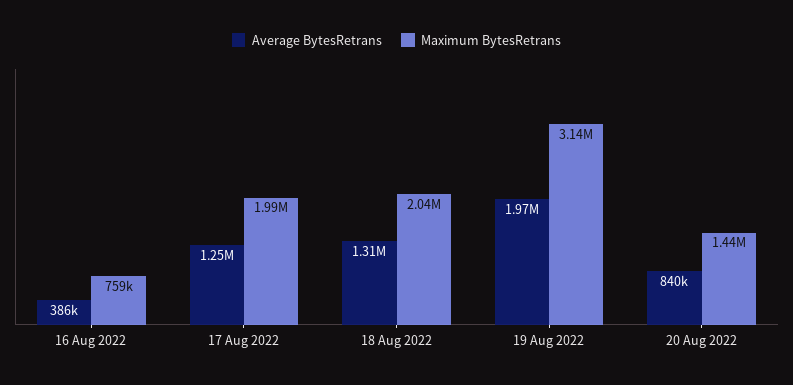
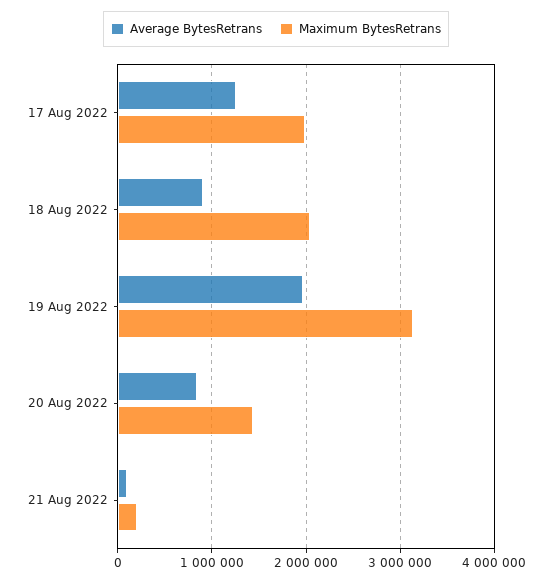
Average BytesRetrans, 16 Aug 2022: 386000 -> none
Maximum BytesRetrans, 16 Aug 2022: 759000 -> none
Average BytesRetrans, 18 Aug 2022: 1310000 -> 900000
Average BytesRetrans, 21 Aug 2022: none -> 100000
Maximum BytesRetrans, 21 Aug 2022: none -> 200000

